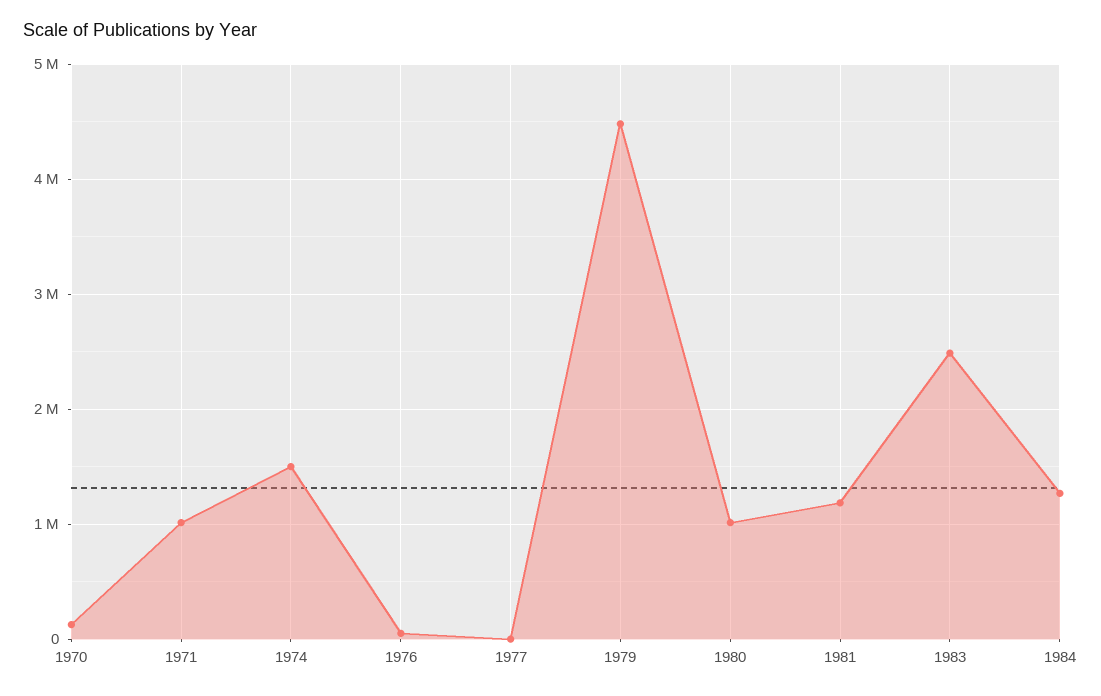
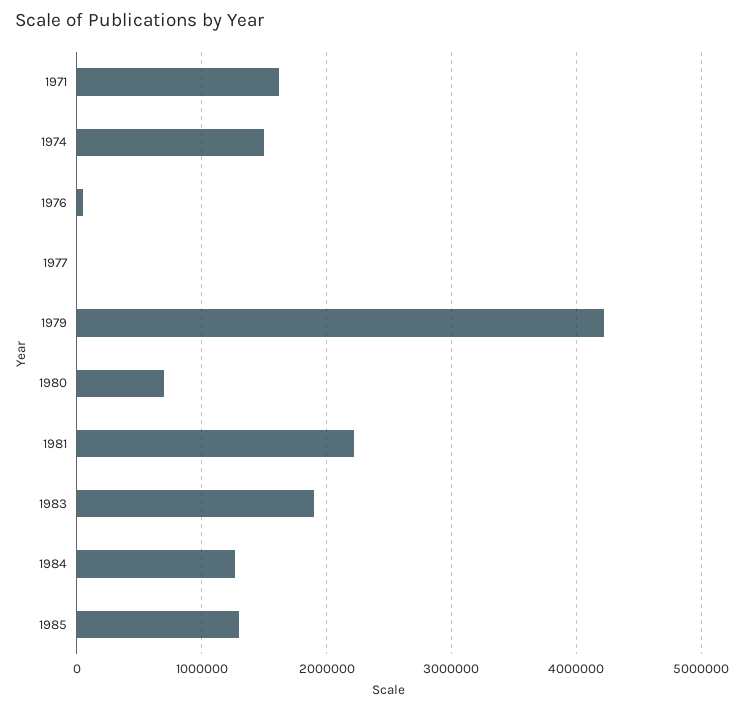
1970: 100000 -> none
1971: 1000000 -> 1600000
1979: 4500000 -> 4200000
1980: 1000000 -> 700000
1981: 1200000 -> 2200000
1983: 2500000 -> 1900000
1985: none -> 1300000

